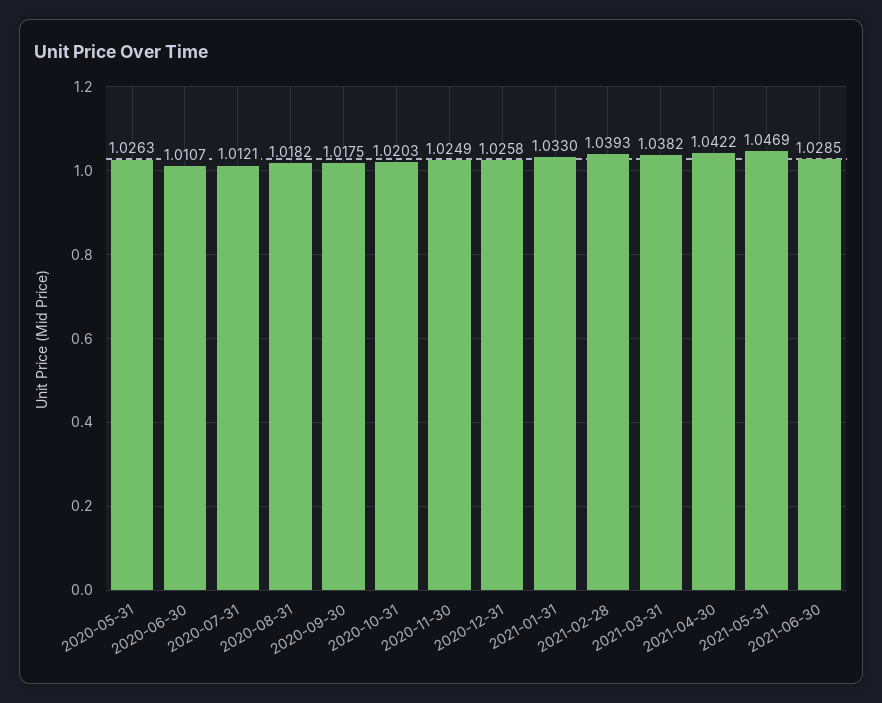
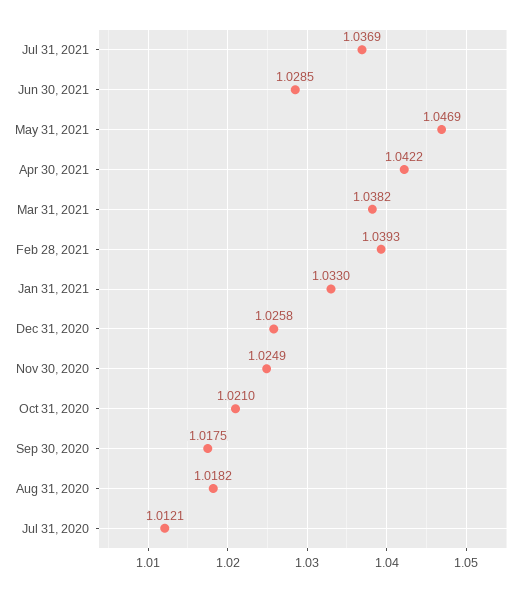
2020-05-31: 1.0263 -> none
2020-06-30: 1.0107 -> none
2020-10-31: 1.0203 -> 1.021
Jul 31, 2021: none -> 1.0369

